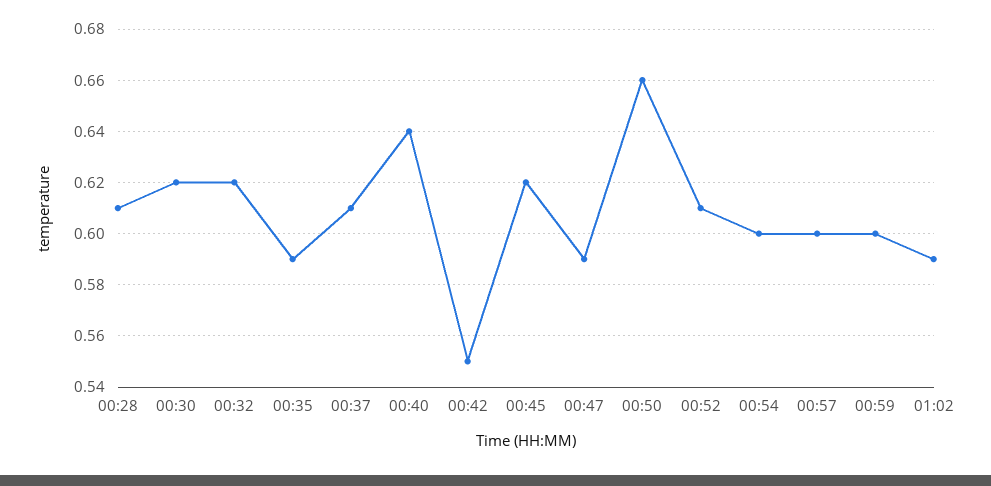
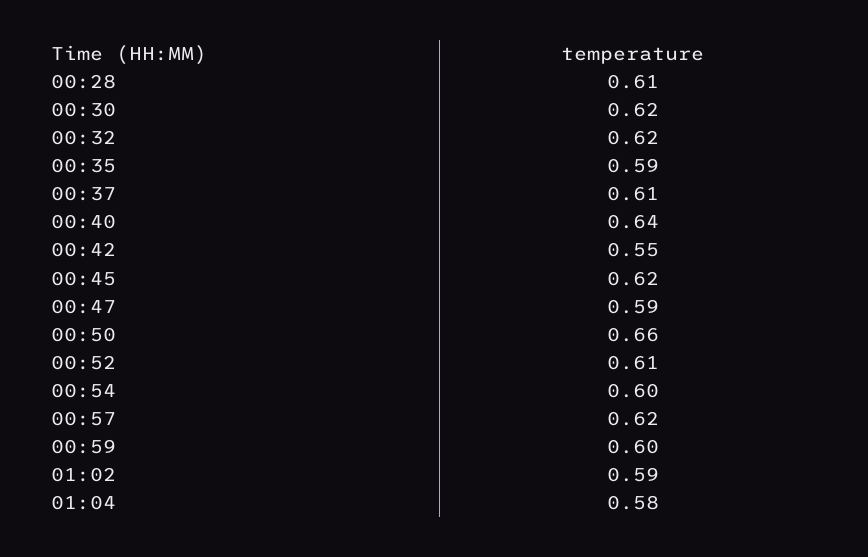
00:57: 0.6 -> 0.62
01:04: none -> 0.58

